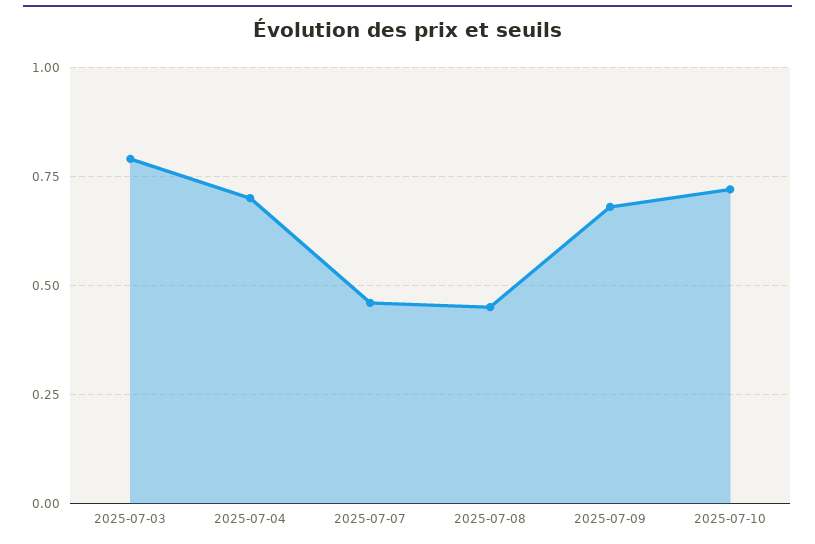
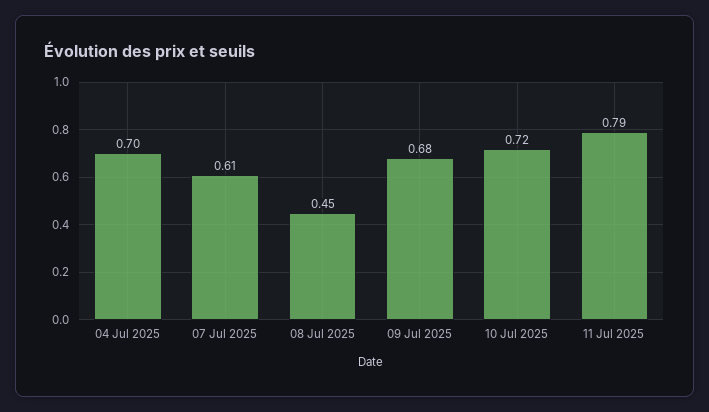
2025-07-03: 0.8 -> none
2025-07-07: 0.45 -> 0.61
11 Jul 2025: none -> 0.79

